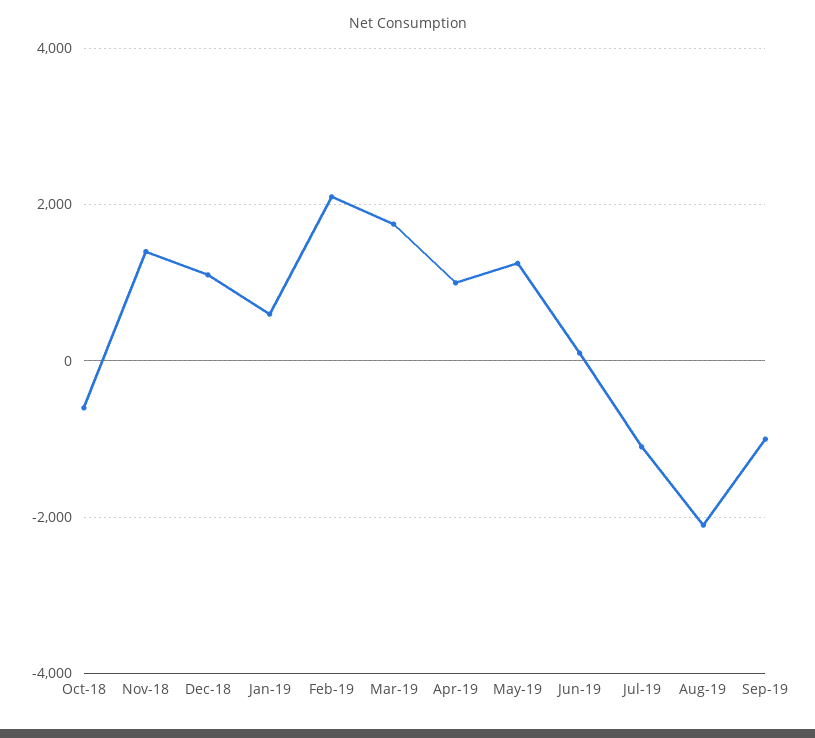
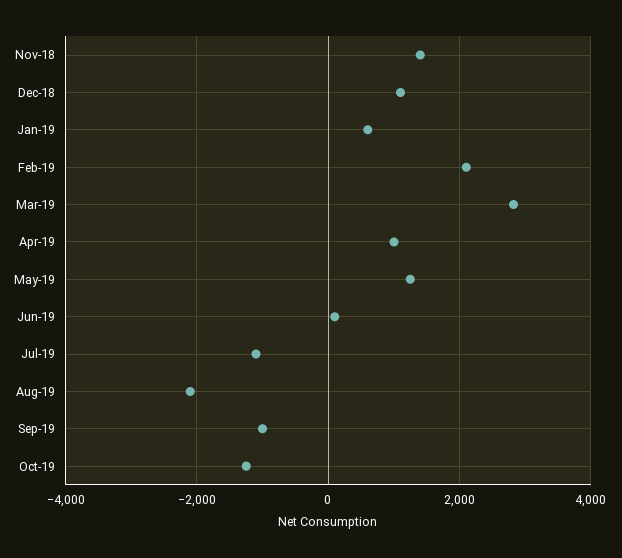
Oct-18: -600 -> none
Mar-19: 1800 -> 2800
Oct-19: none -> -1200

